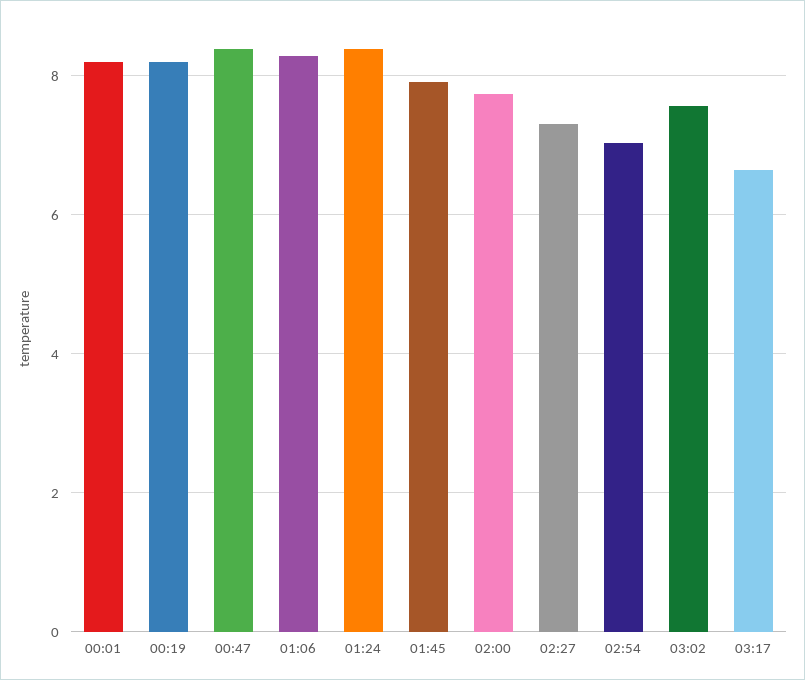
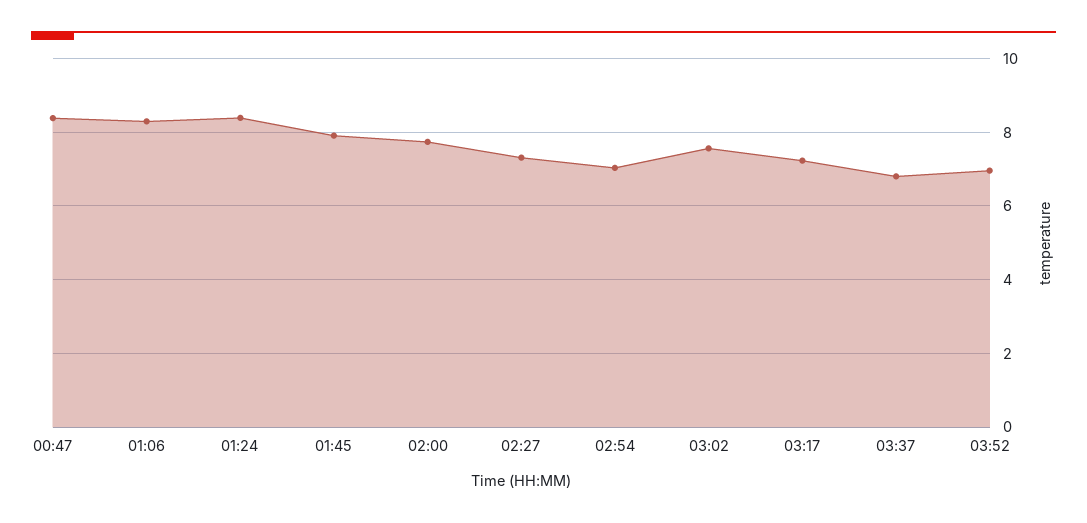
00:01: 8.2 -> none
00:19: 8.2 -> none
03:17: 6.6 -> 7.2
03:37: none -> 6.8
03:52: none -> 7

